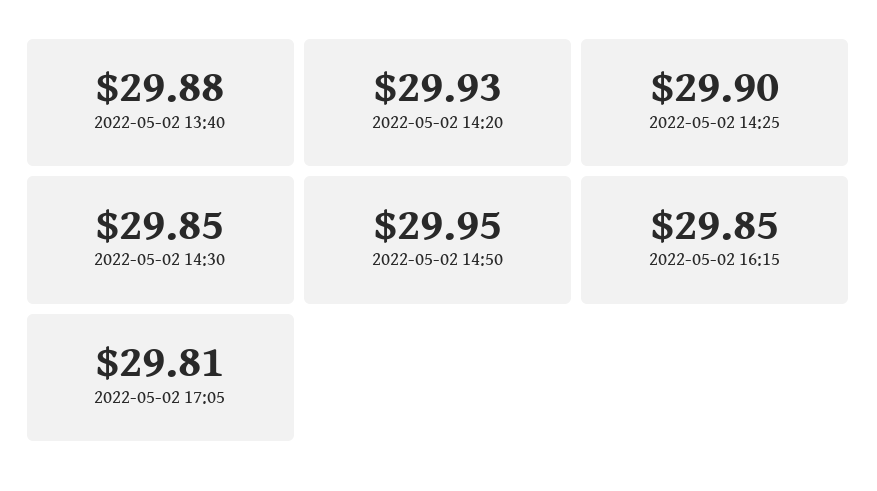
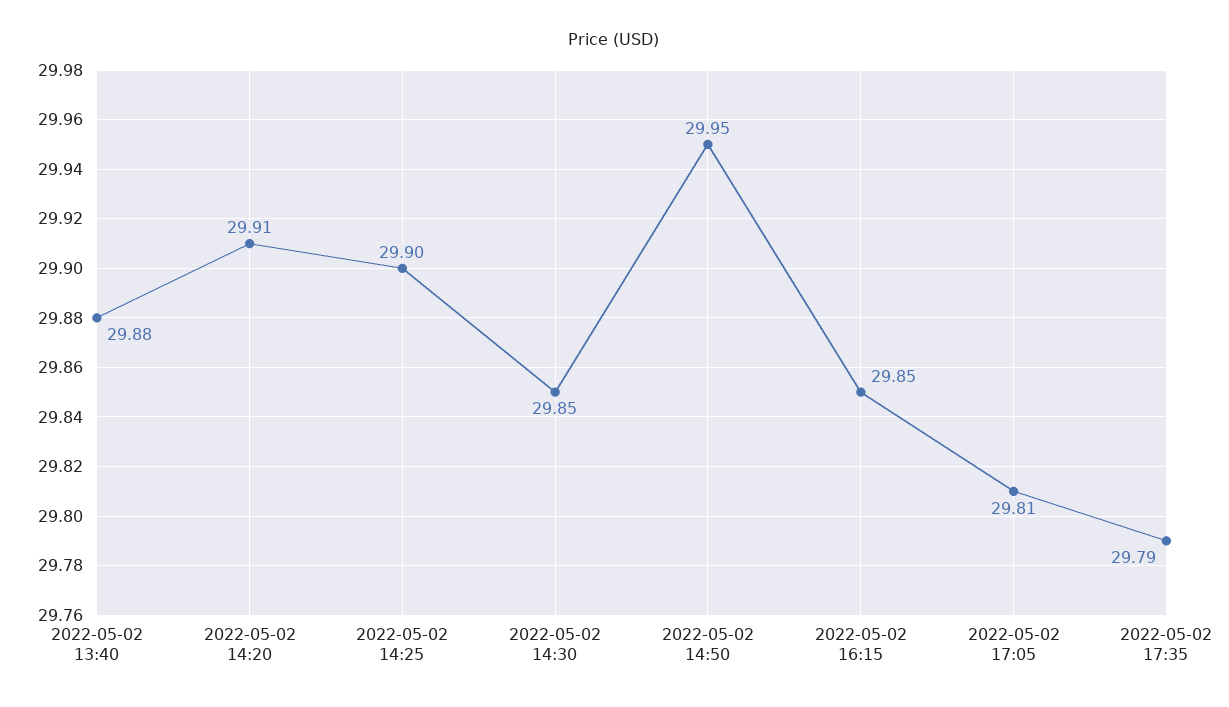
2022-05-02 14:20: 29.93 -> 29.91
2022-05-02 17:35: none -> 29.79

